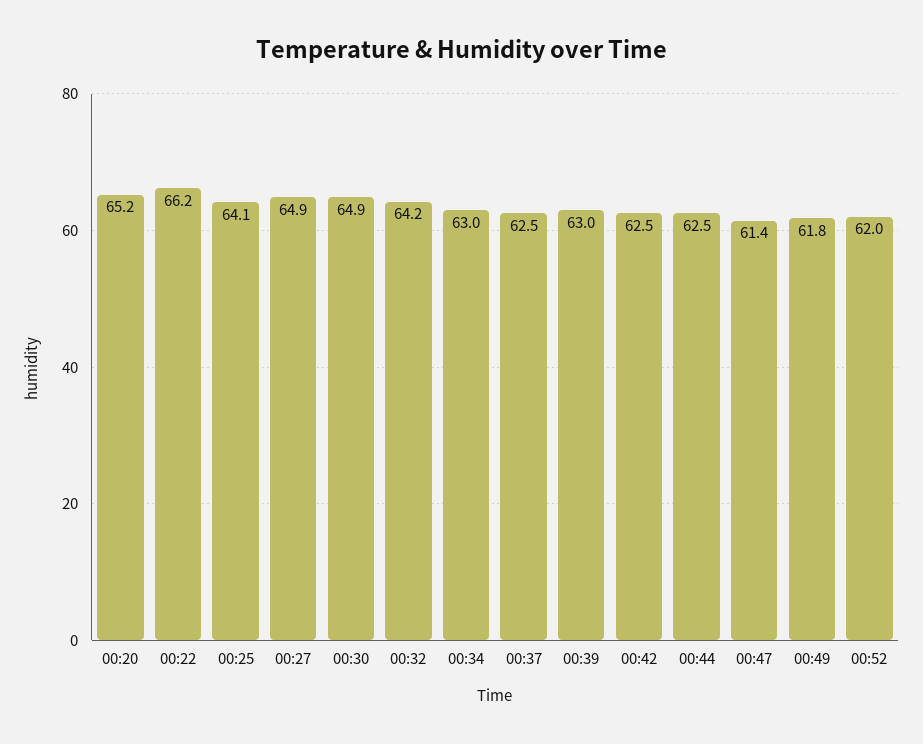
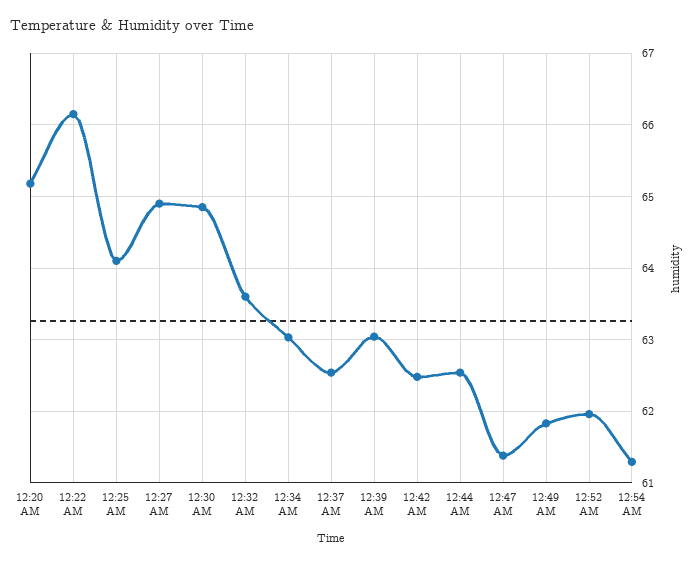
00:32: 64.2 -> 63.6
12:54 AM: none -> 61.3

